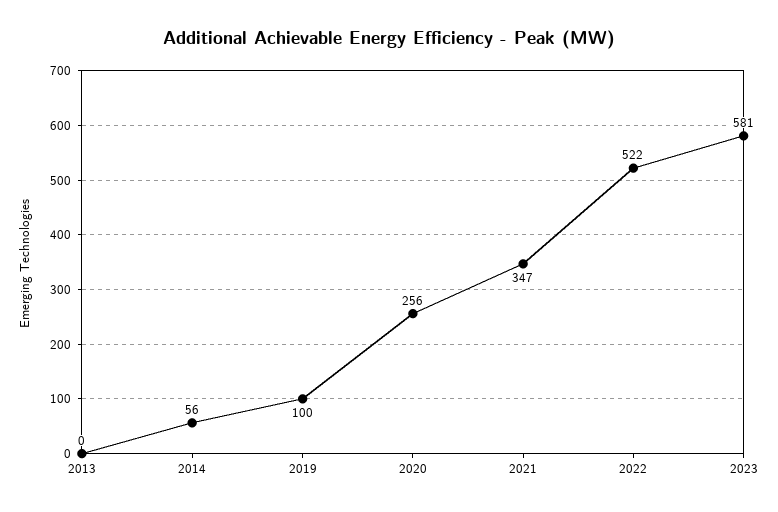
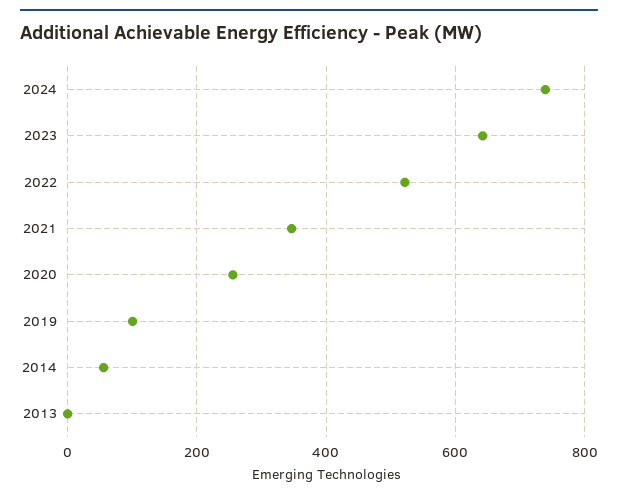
2023: 581 -> 640
2024: none -> 740

